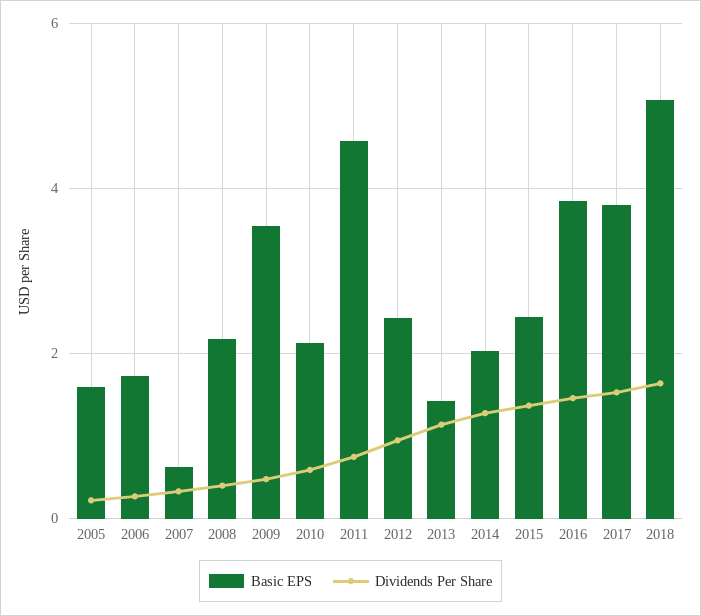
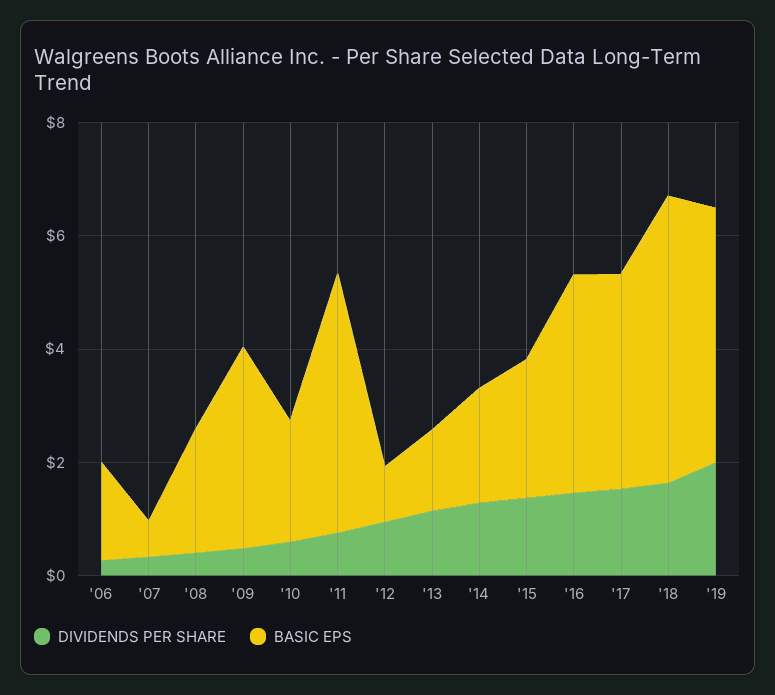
Basic EPS, 2005: 1.6 -> none
Dividends Per Share, 2005: 0.2 -> none
Basic EPS, 2012: 2.4 -> 1
Dividends Per Share, '19: none -> 2
Basic EPS, '19: none -> 4.5

